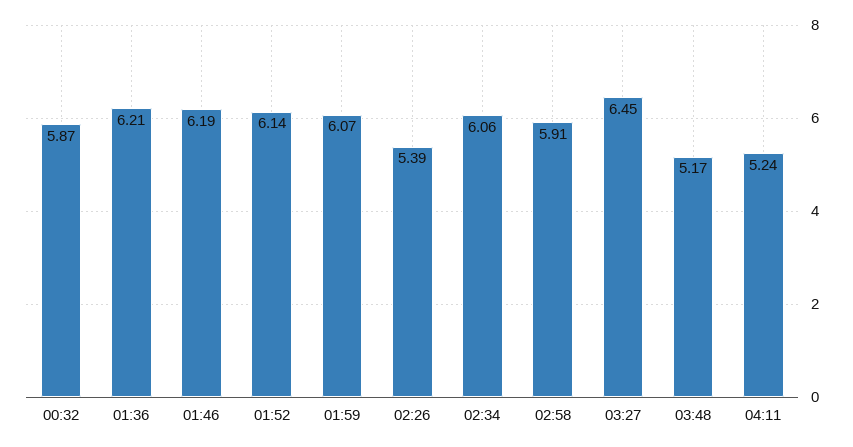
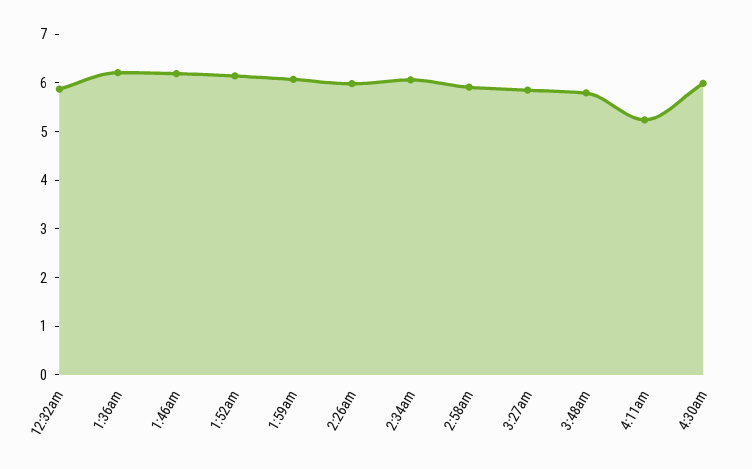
02:26: 5.39 -> 6
03:27: 6.45 -> 5.8
03:48: 5.17 -> 5.8
4:30am: none -> 6

